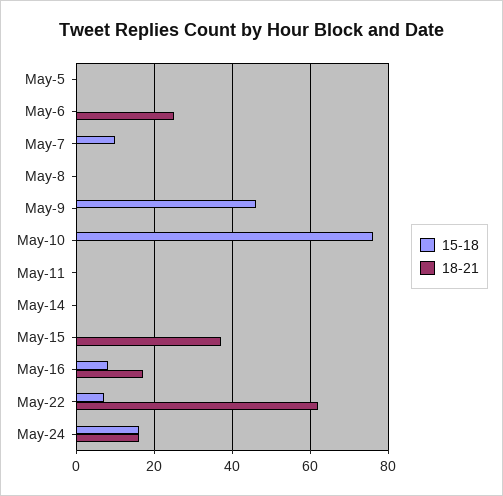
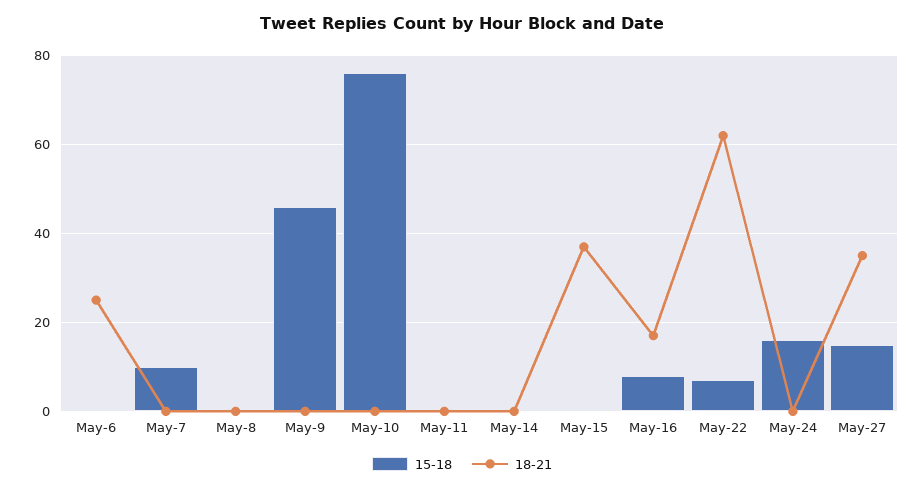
15-18, May-5: 0 -> none
18-21, May-5: 0 -> none
18-21, May-24: 15 -> 0
15-18, May-27: none -> 15
18-21, May-27: none -> 35

